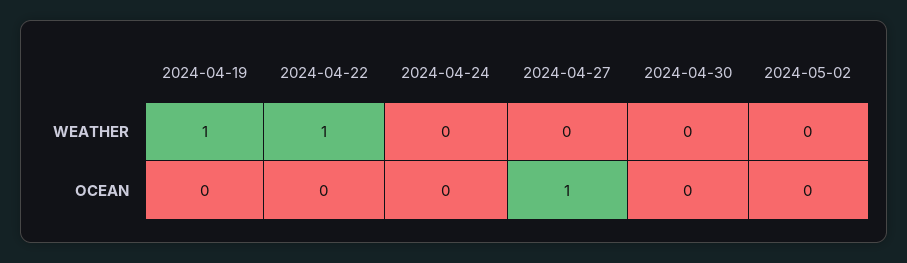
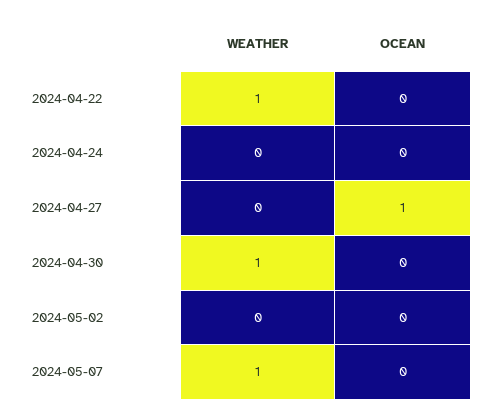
2024-04-19, WEATHER: 1 -> none
2024-04-30, WEATHER: 0 -> 1
2024-04-19, OCEAN: 0 -> none
2024-05-07, WEATHER: none -> 1
2024-05-07, OCEAN: none -> 0

